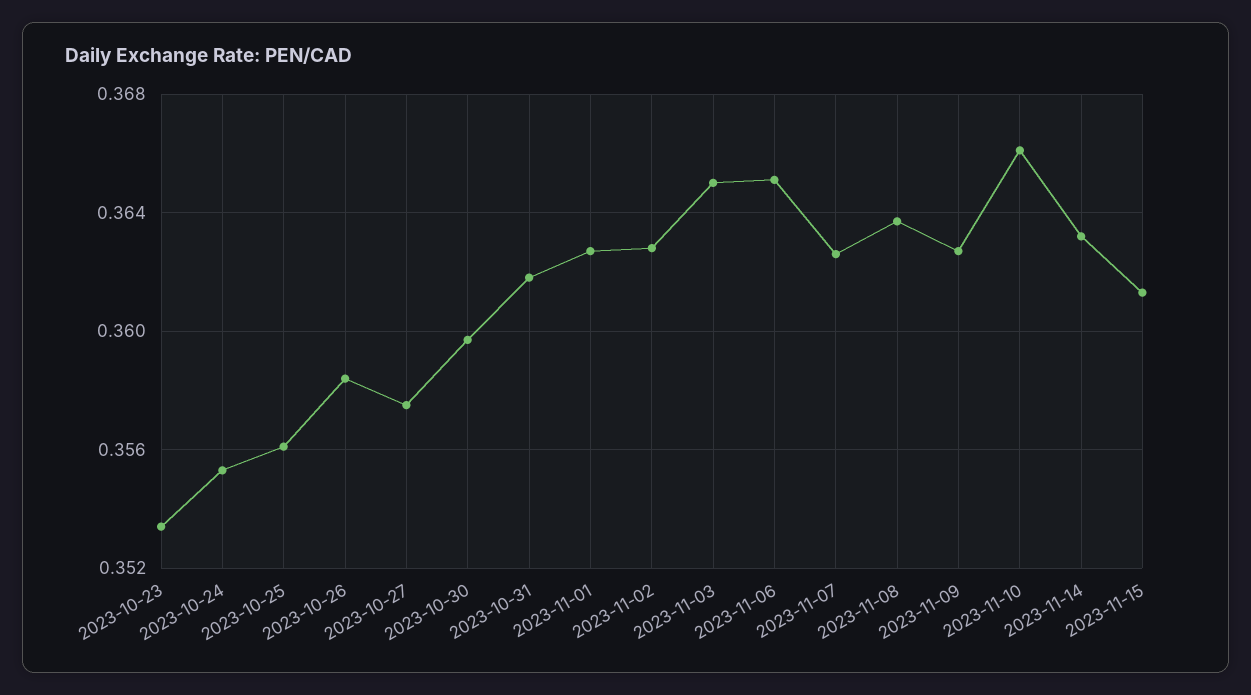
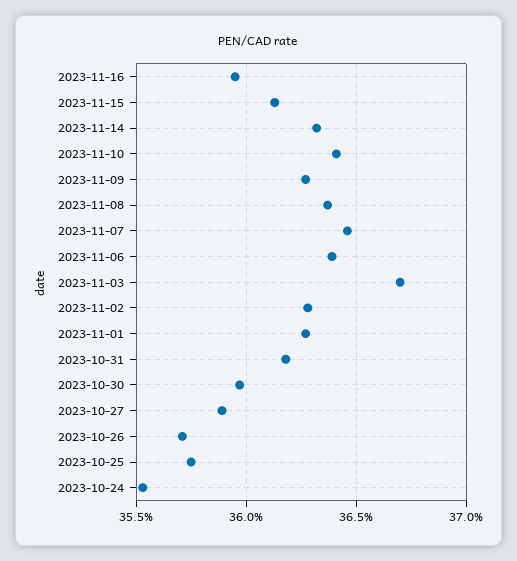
2023-10-23: 0.3535 -> none
2023-10-25: 0.356 -> 0.3575
2023-10-26: 0.3585 -> 0.357
2023-10-27: 0.3575 -> 0.359
2023-11-03: 0.365 -> 0.367
2023-11-06: 0.365 -> 0.364
2023-11-07: 0.3625 -> 0.3645
2023-11-10: 0.366 -> 0.364
2023-11-16: none -> 0.3595

